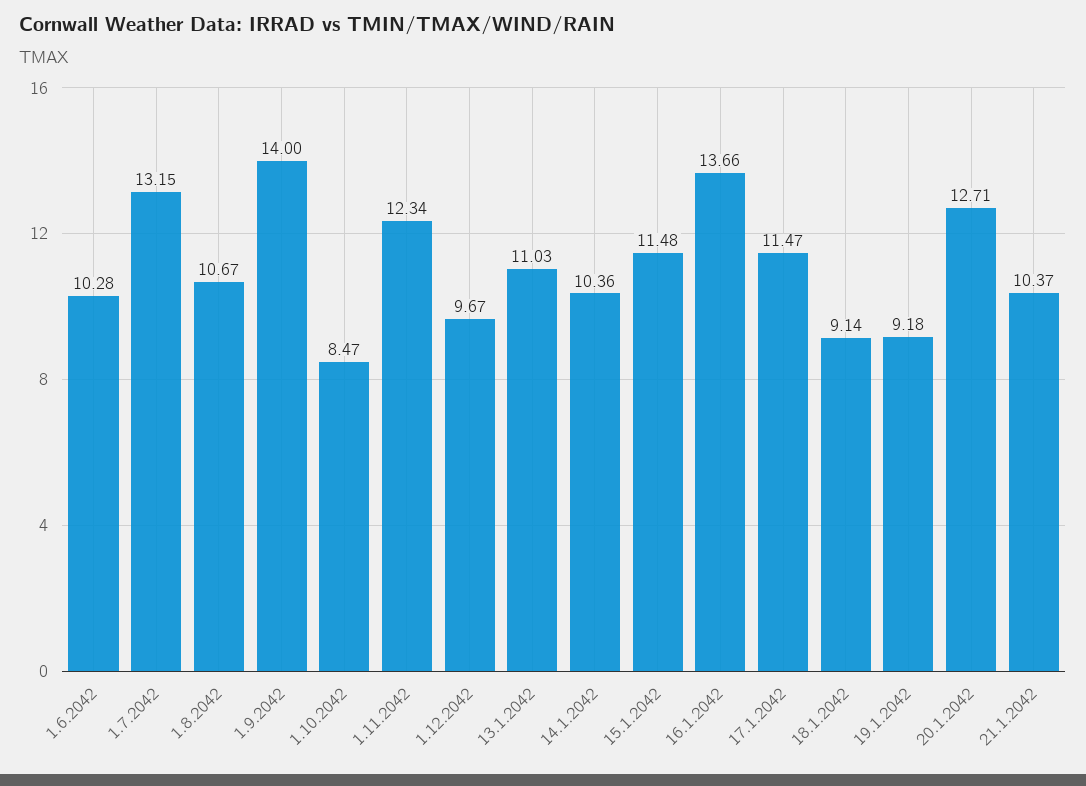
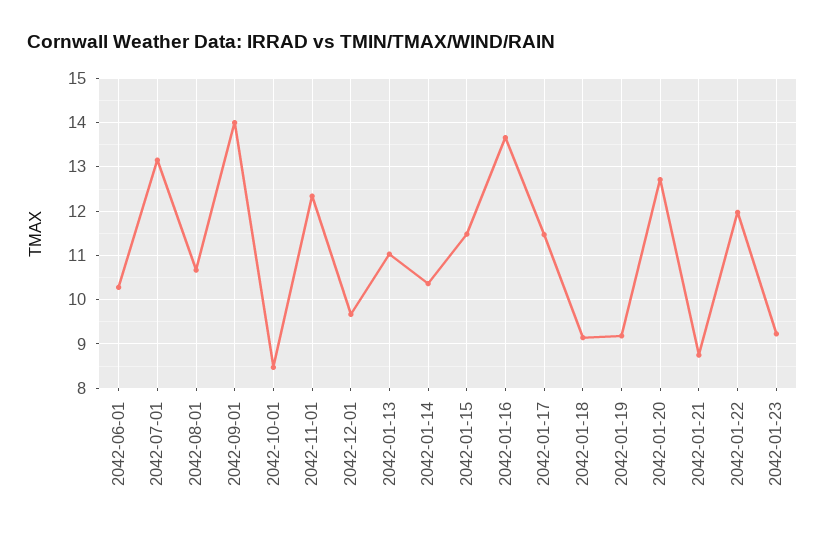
21.1.2042: 10.37 -> 8.8
2042-01-22: none -> 12
2042-01-23: none -> 9.2

